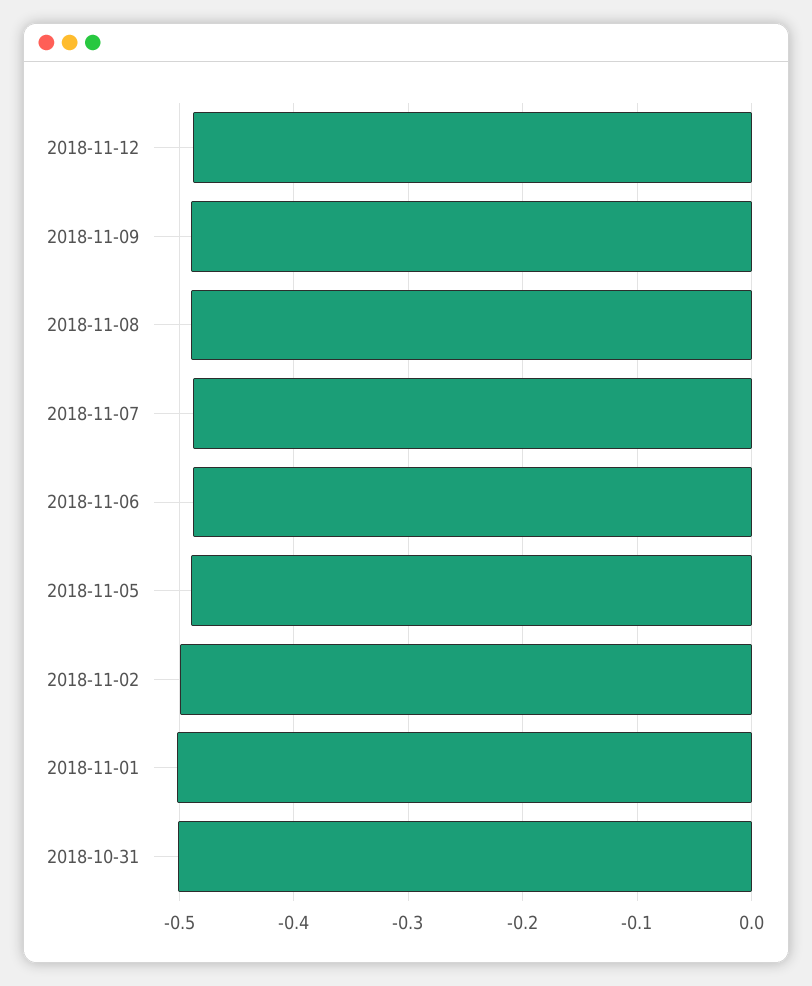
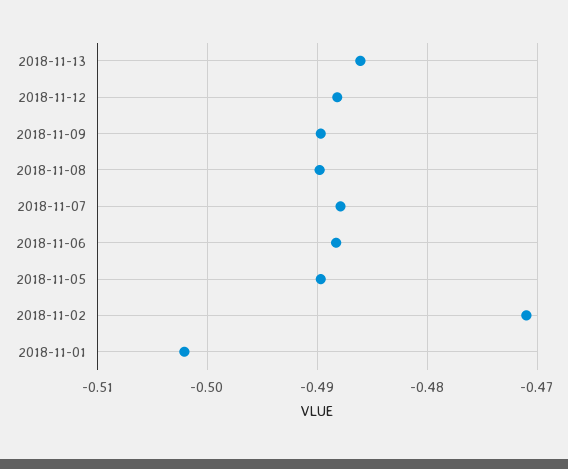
2018-11-02: -0.5 -> -0.471
2018-10-31: -0.5 -> none
2018-11-13: none -> -0.486

